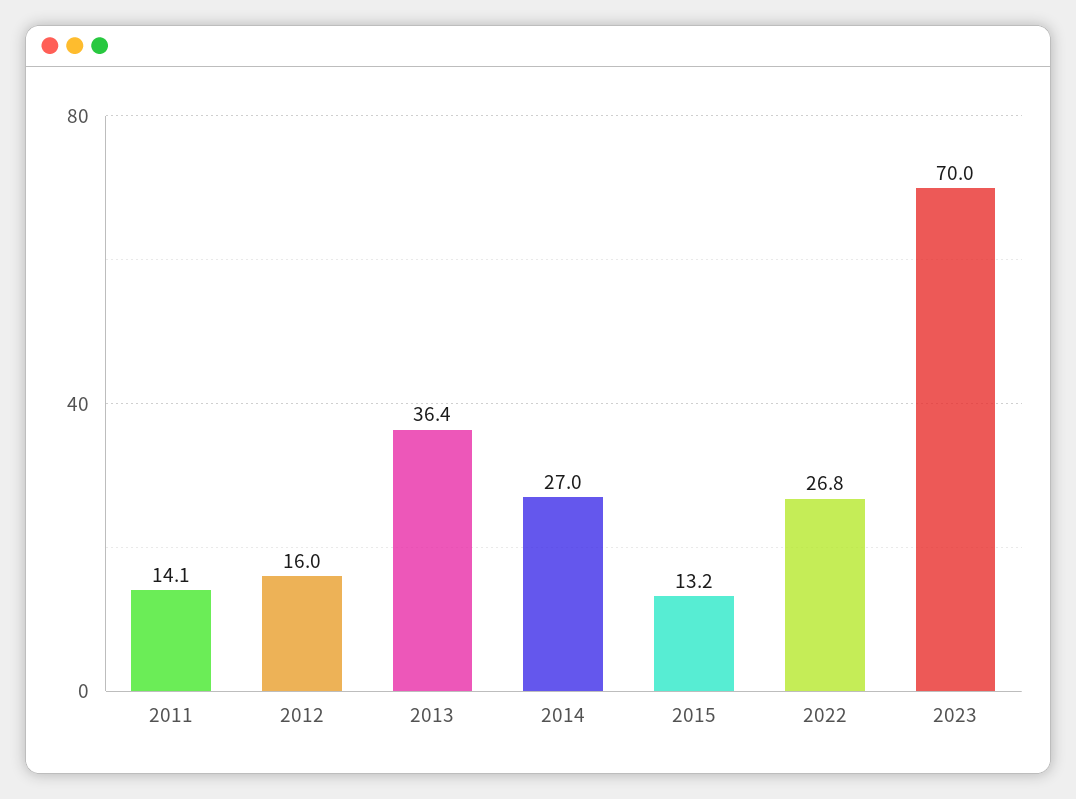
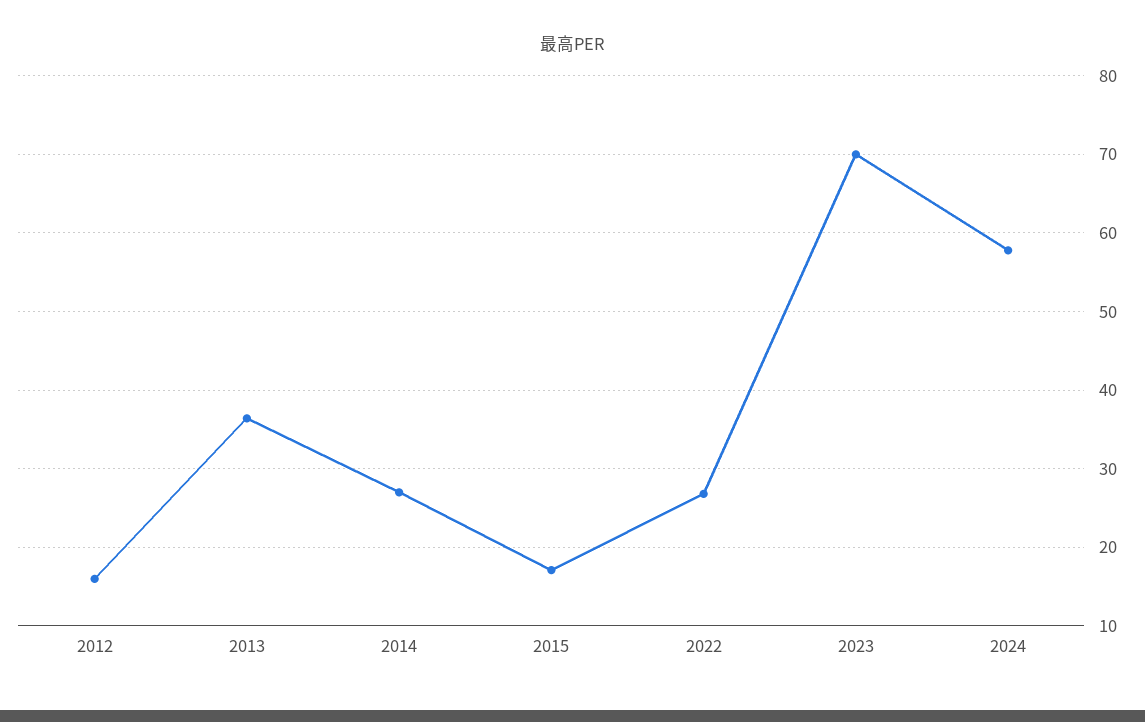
2011: 14.1 -> none
2015: 13.2 -> 17
2024: none -> 58

